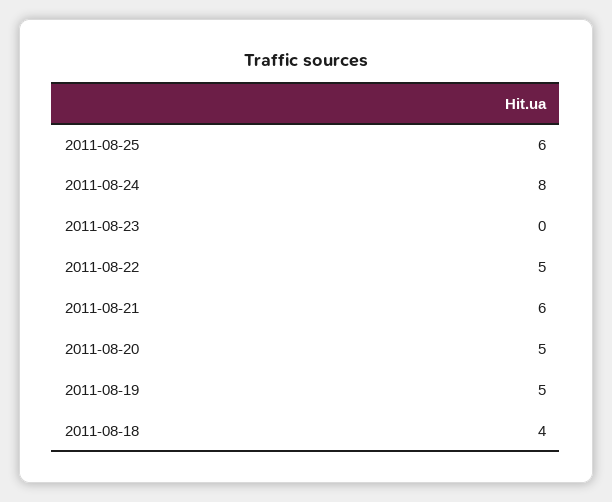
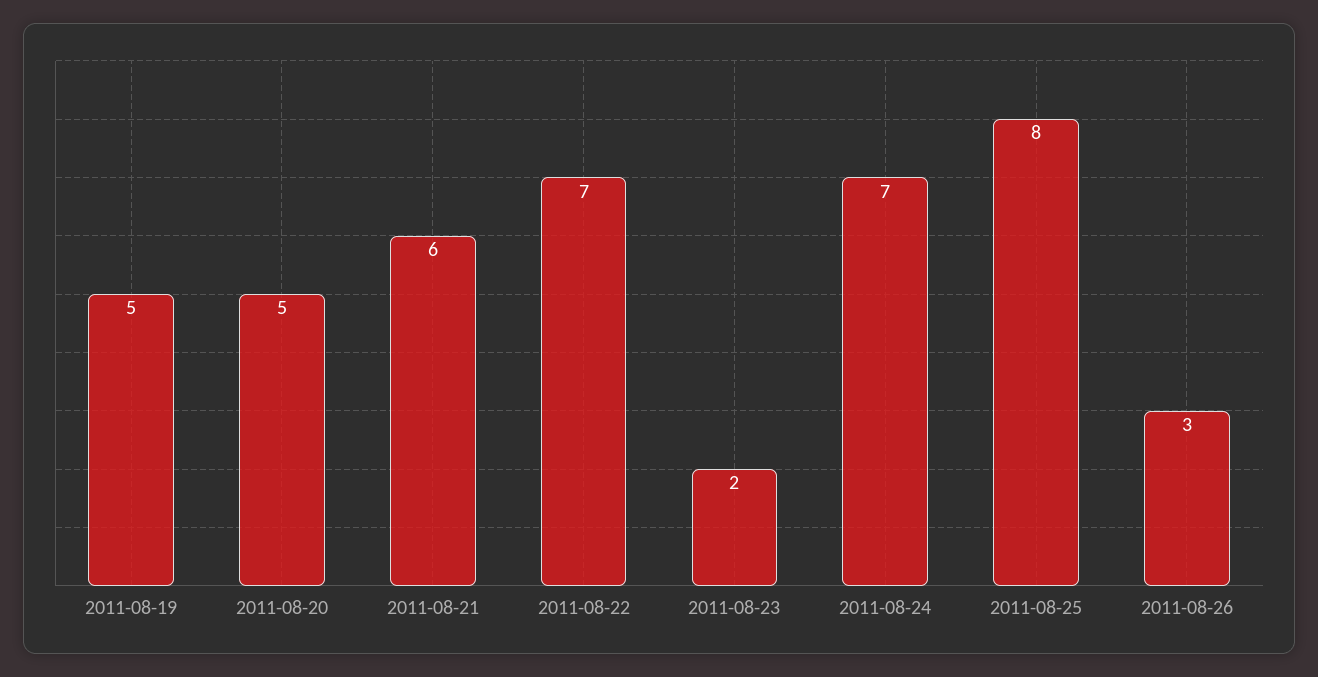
2011-08-25: 6 -> 8
2011-08-24: 8 -> 7
2011-08-23: 0 -> 2
2011-08-22: 5 -> 7
2011-08-18: 4 -> none
2011-08-26: none -> 3

